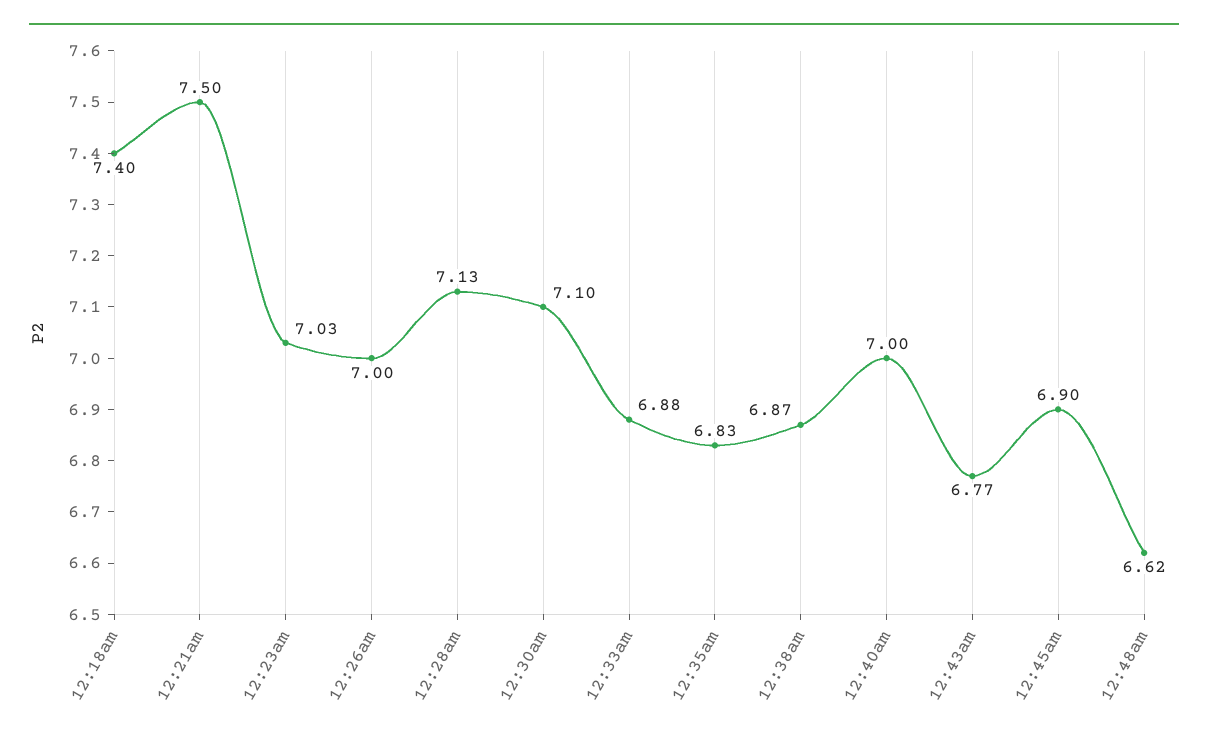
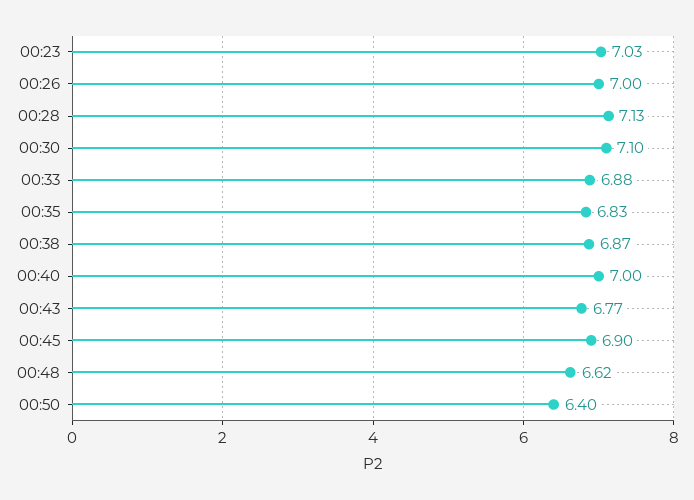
12:18am: 7.4 -> none
12:21am: 7.5 -> none
00:50: none -> 6.4

